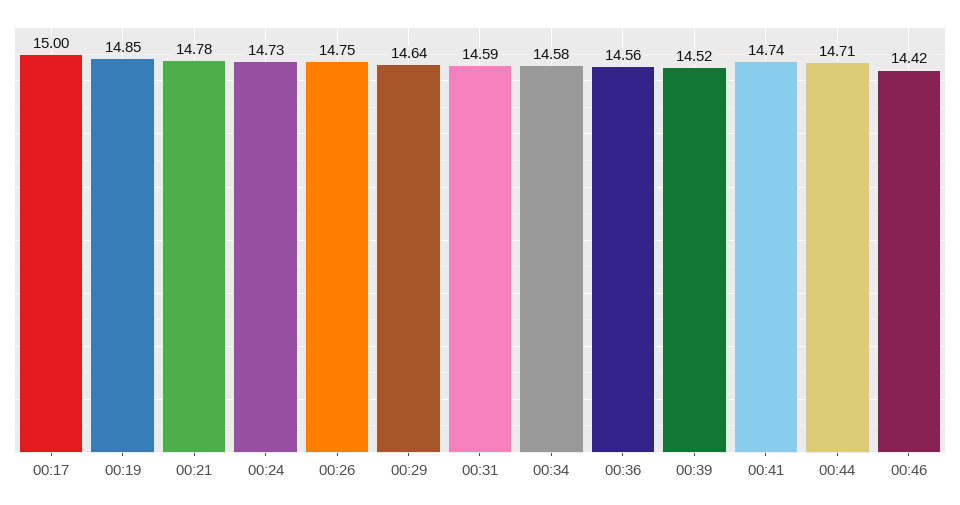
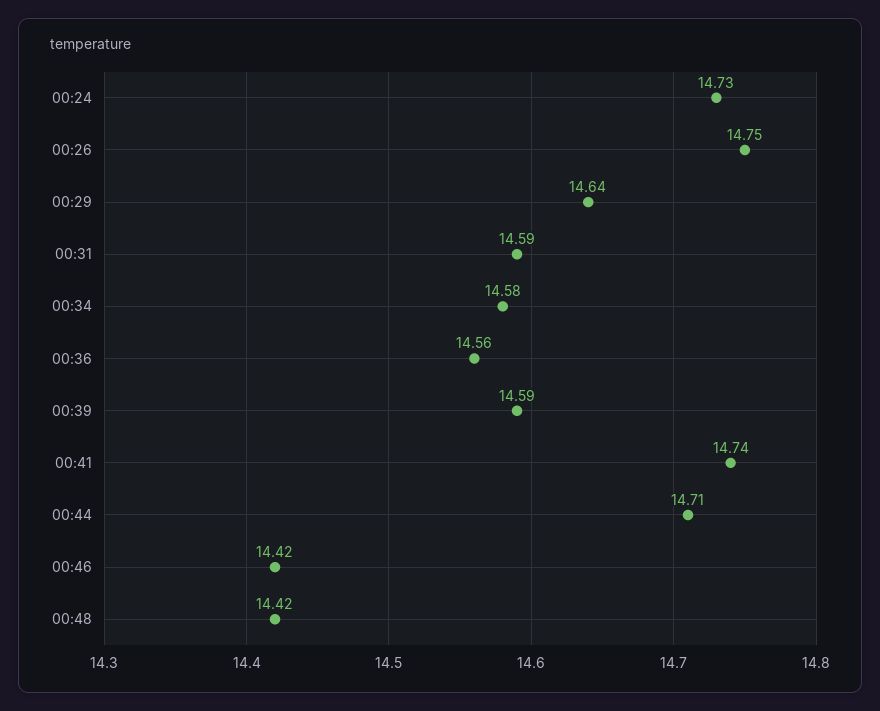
00:17: 15 -> none
00:19: 14.85 -> none
00:21: 14.78 -> none
00:39: 14.52 -> 14.59
00:48: none -> 14.42

